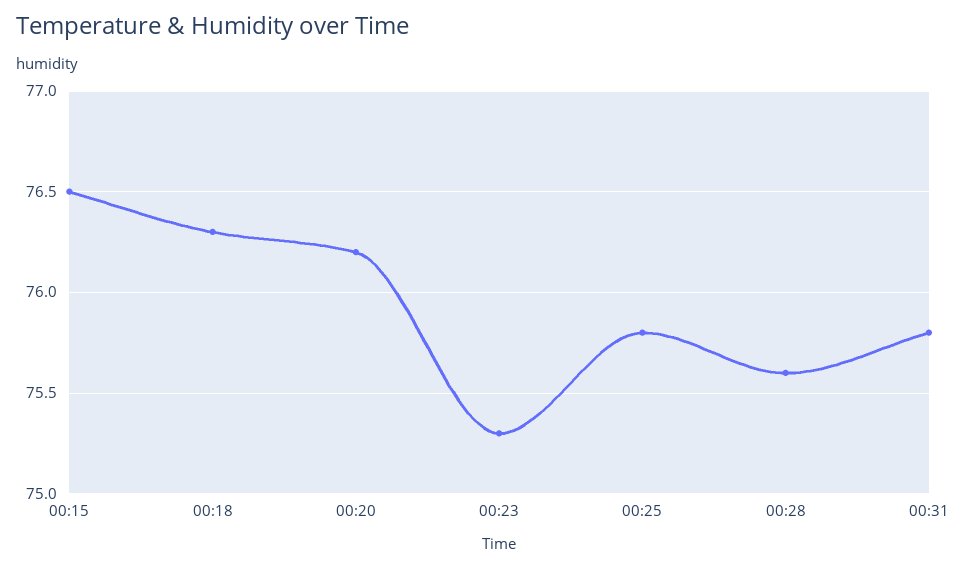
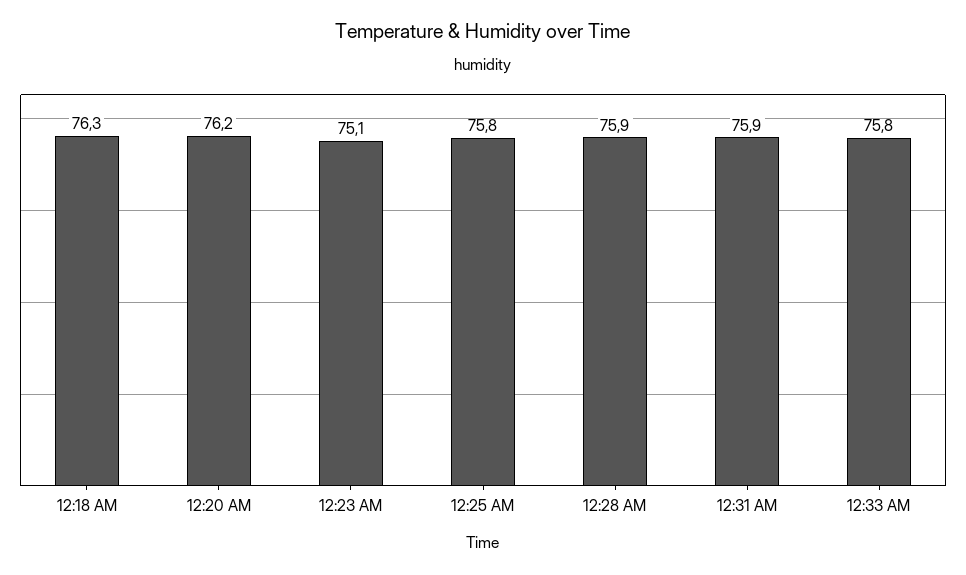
00:15: 76.5 -> none
00:23: 75.3 -> 75.1
00:28: 75.6 -> 75.9
00:31: 75.8 -> 75.9
12:33 AM: none -> 75.8

